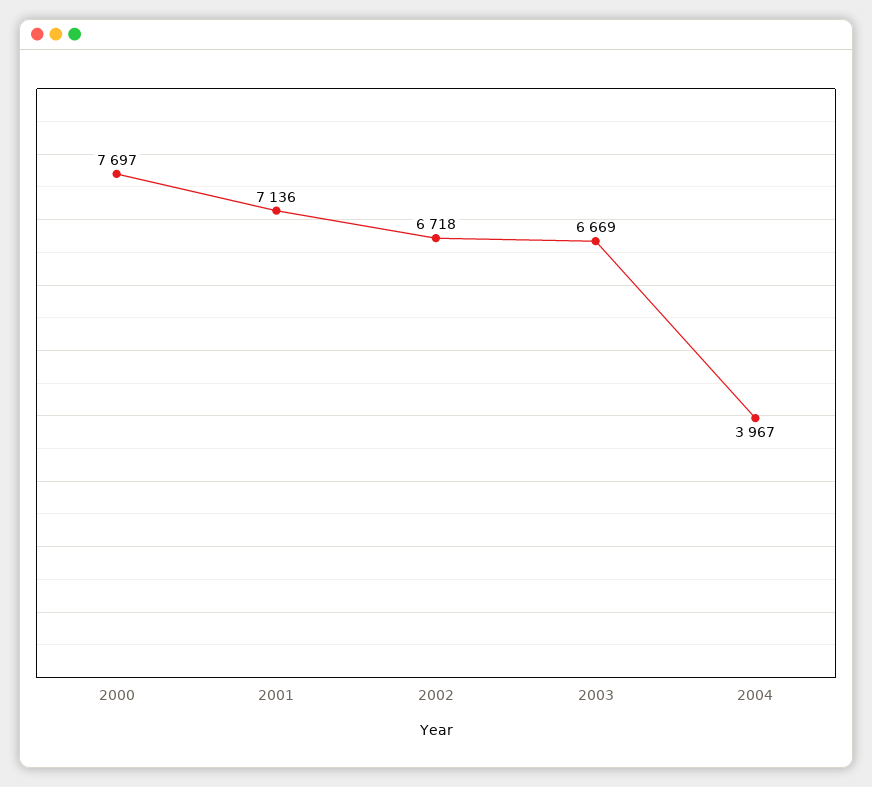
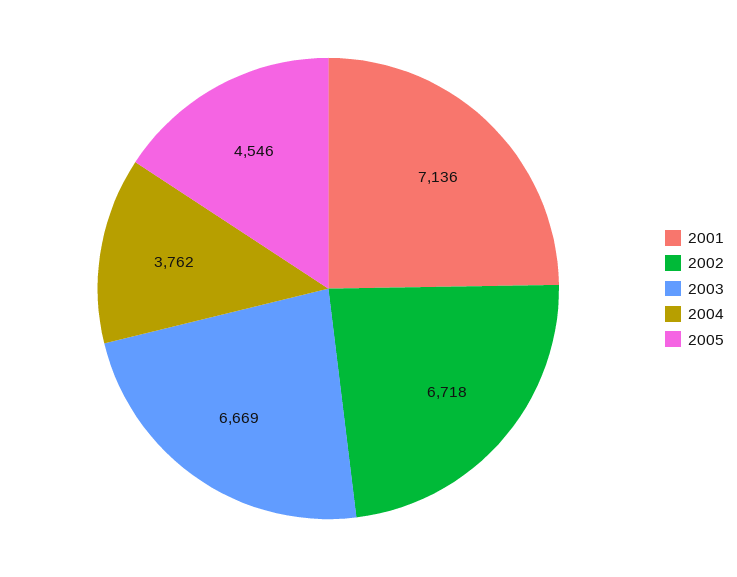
2000: 7697 -> none
2004: 3967 -> 3762
2005: none -> 4546

